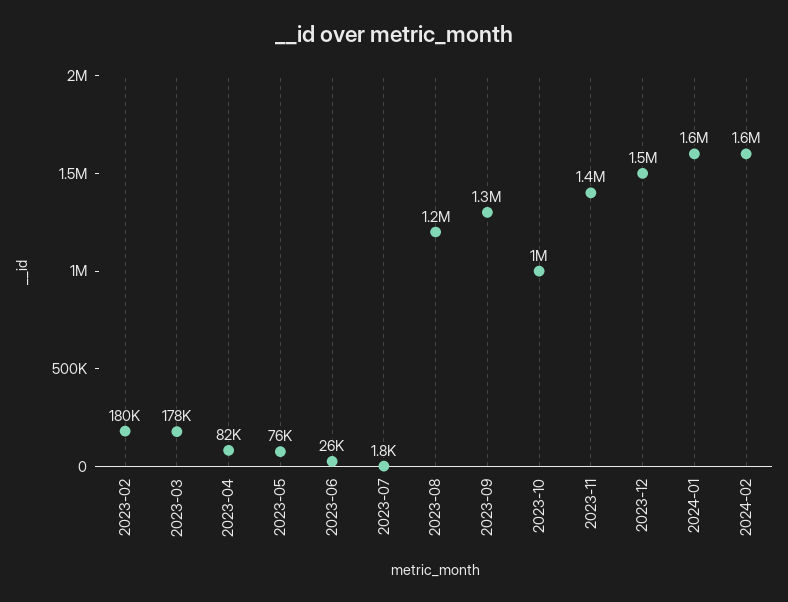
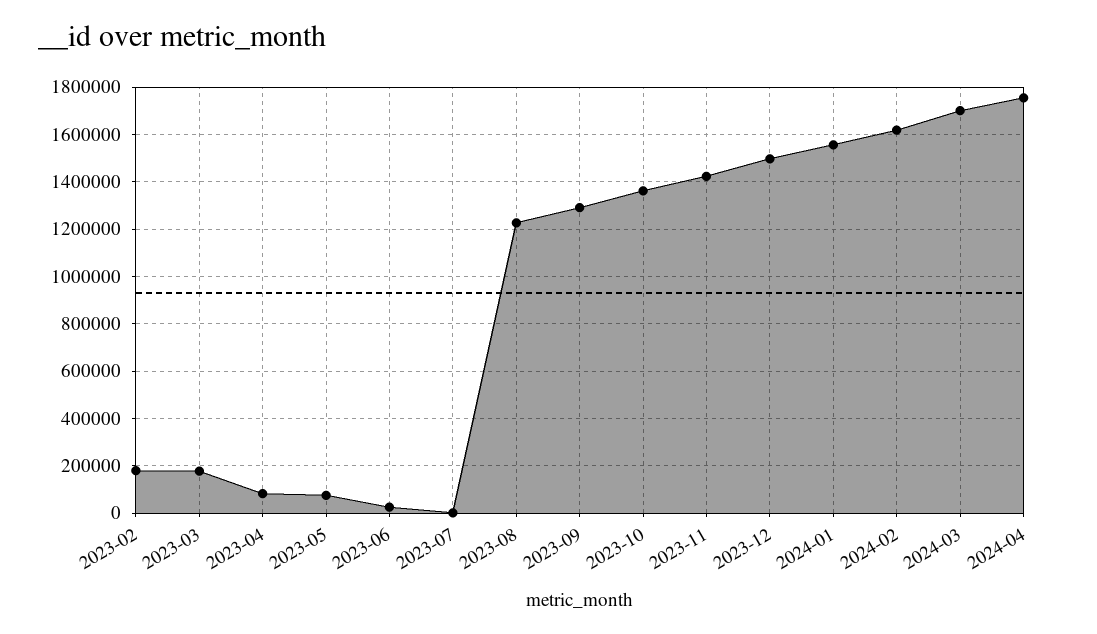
2023-10: 1000000 -> 1350000
2024-03: none -> 1700000
2024-04: none -> 1750000

